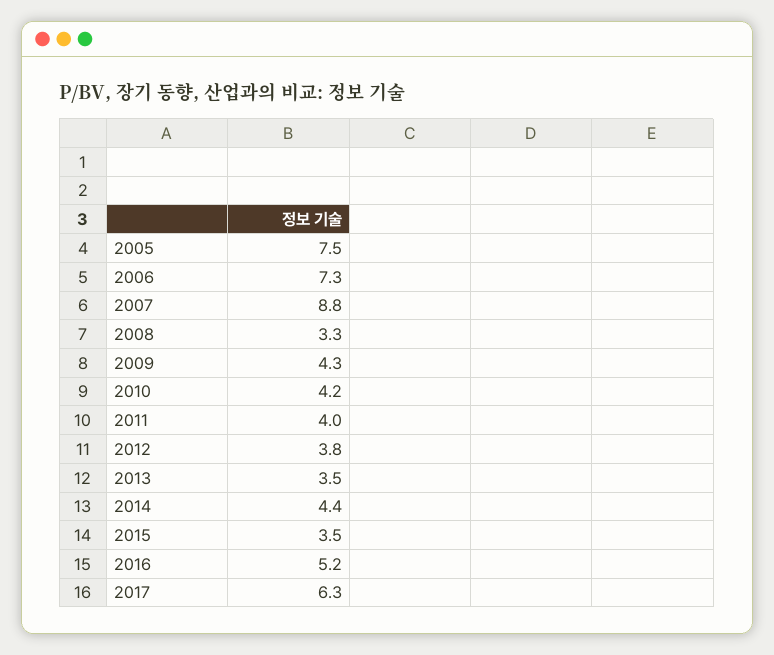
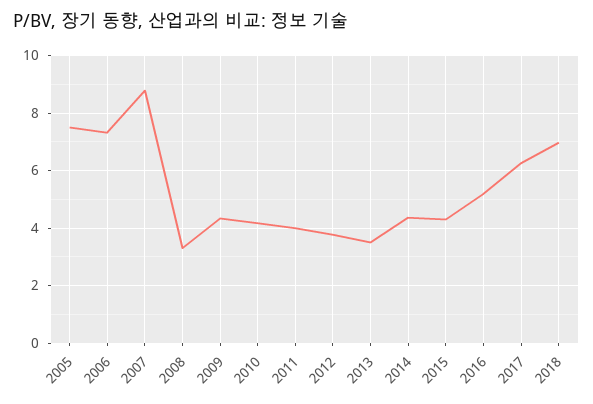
2015: 3.5 -> 4.25
2018: none -> 7

